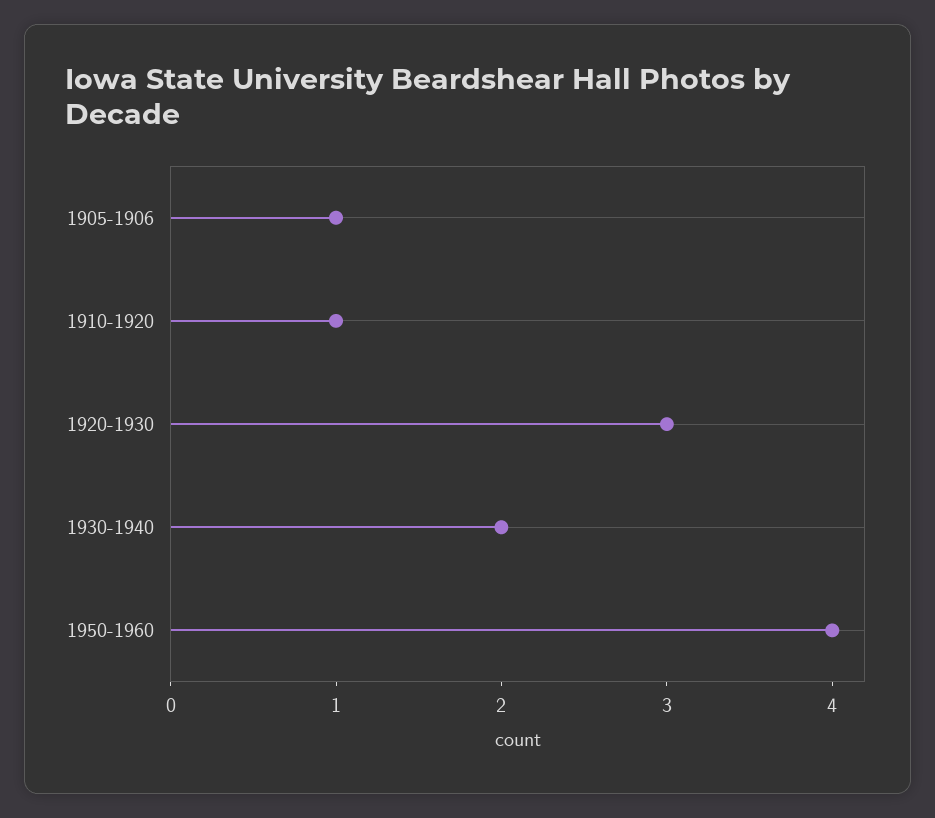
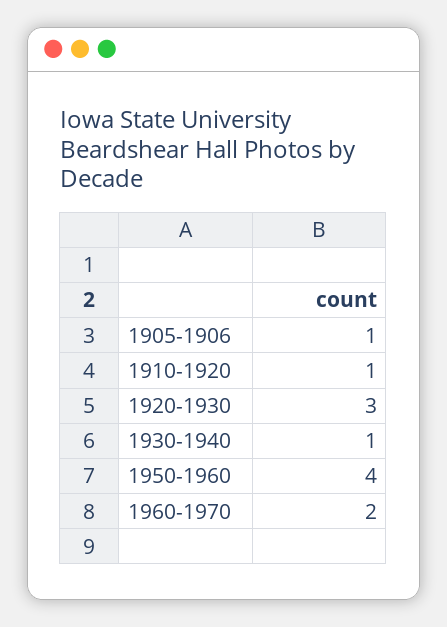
1930-1940: 2 -> 1
1960-1970: none -> 2

